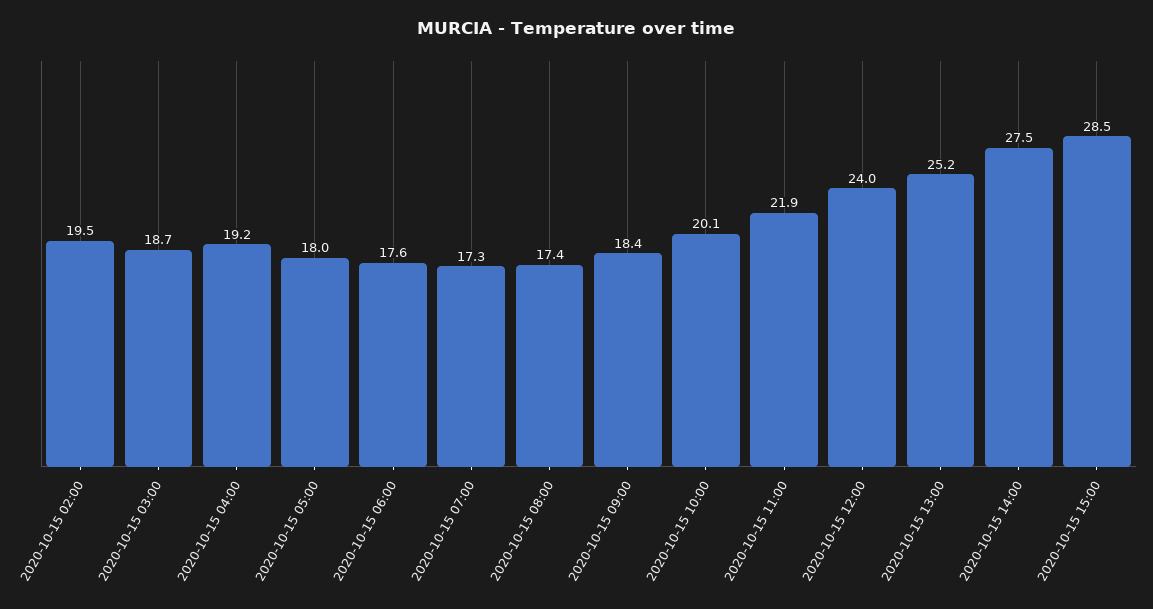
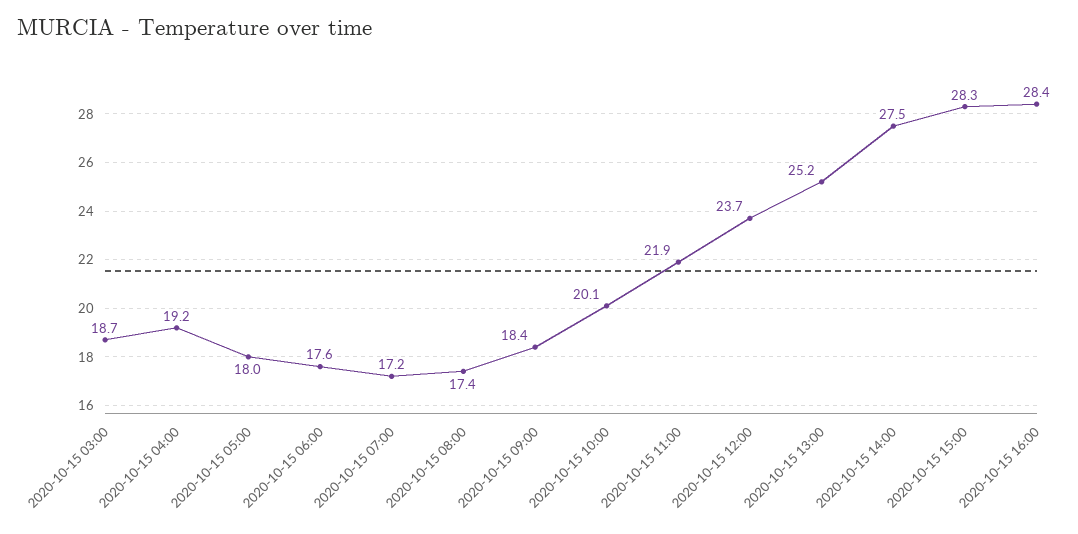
2020-10-15 02:00: 19.5 -> none
2020-10-15 07:00: 17.3 -> 17.2
2020-10-15 12:00: 24 -> 23.7
2020-10-15 15:00: 28.5 -> 28.3
2020-10-15 16:00: none -> 28.4

